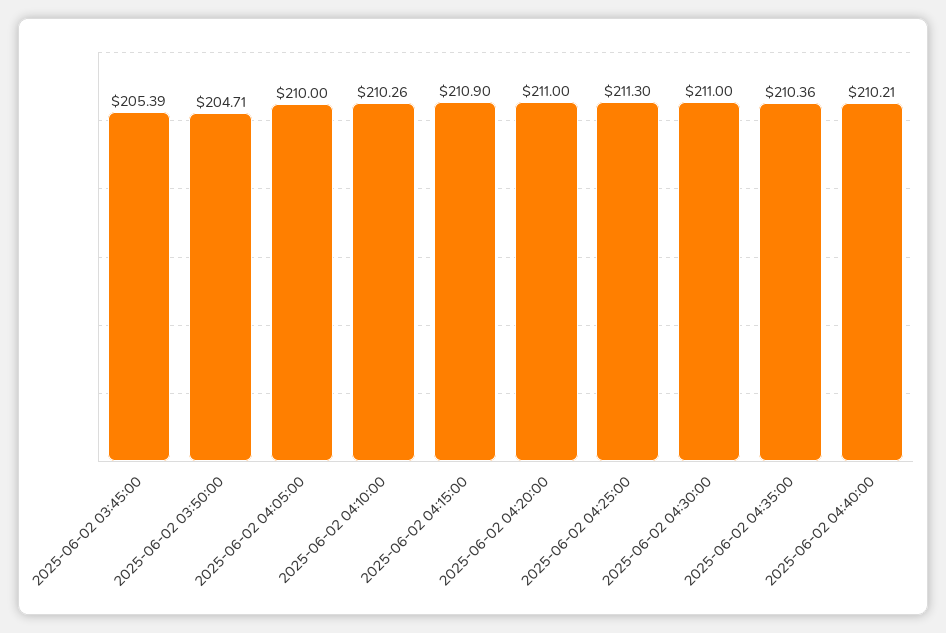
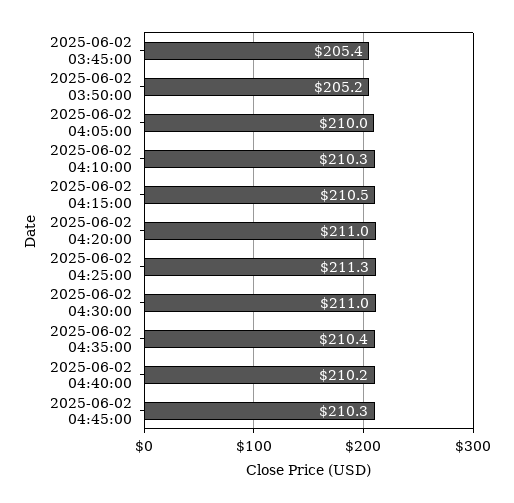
2025-06-02 03:50:00: 204.71 -> 205.2
2025-06-02 04:15:00: 210.9 -> 210.5
2025-06-02 04:45:00: none -> 210.3

